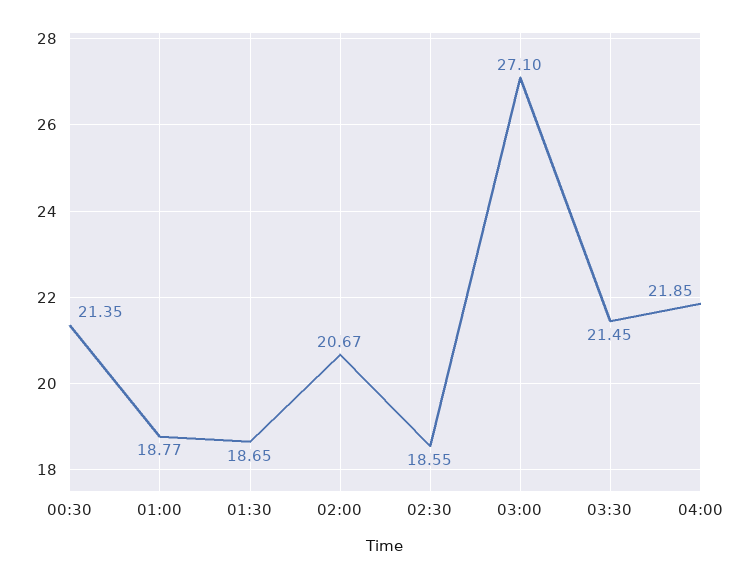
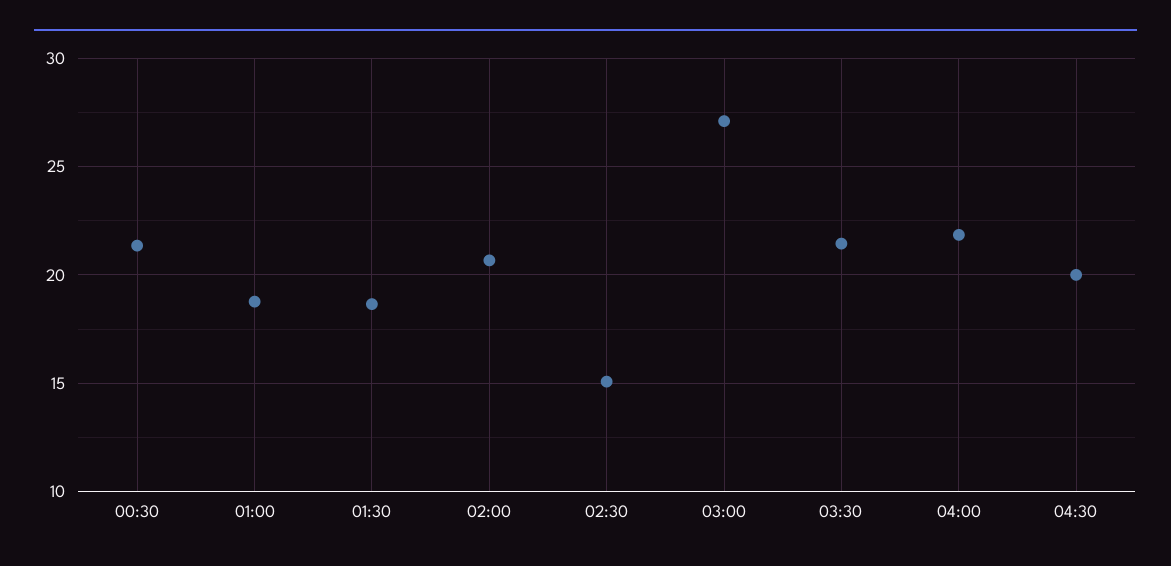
02:30: 18.55 -> 15
04:30: none -> 20

